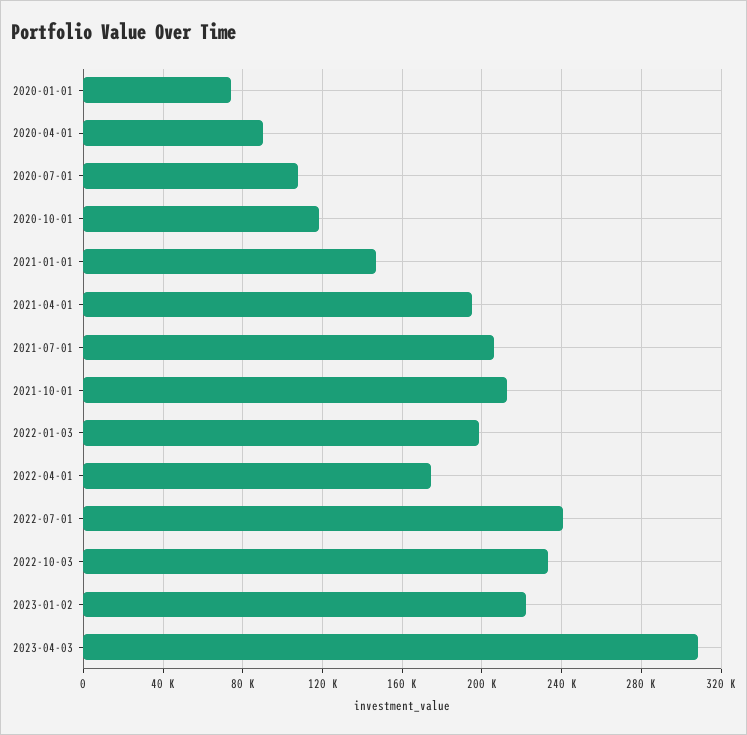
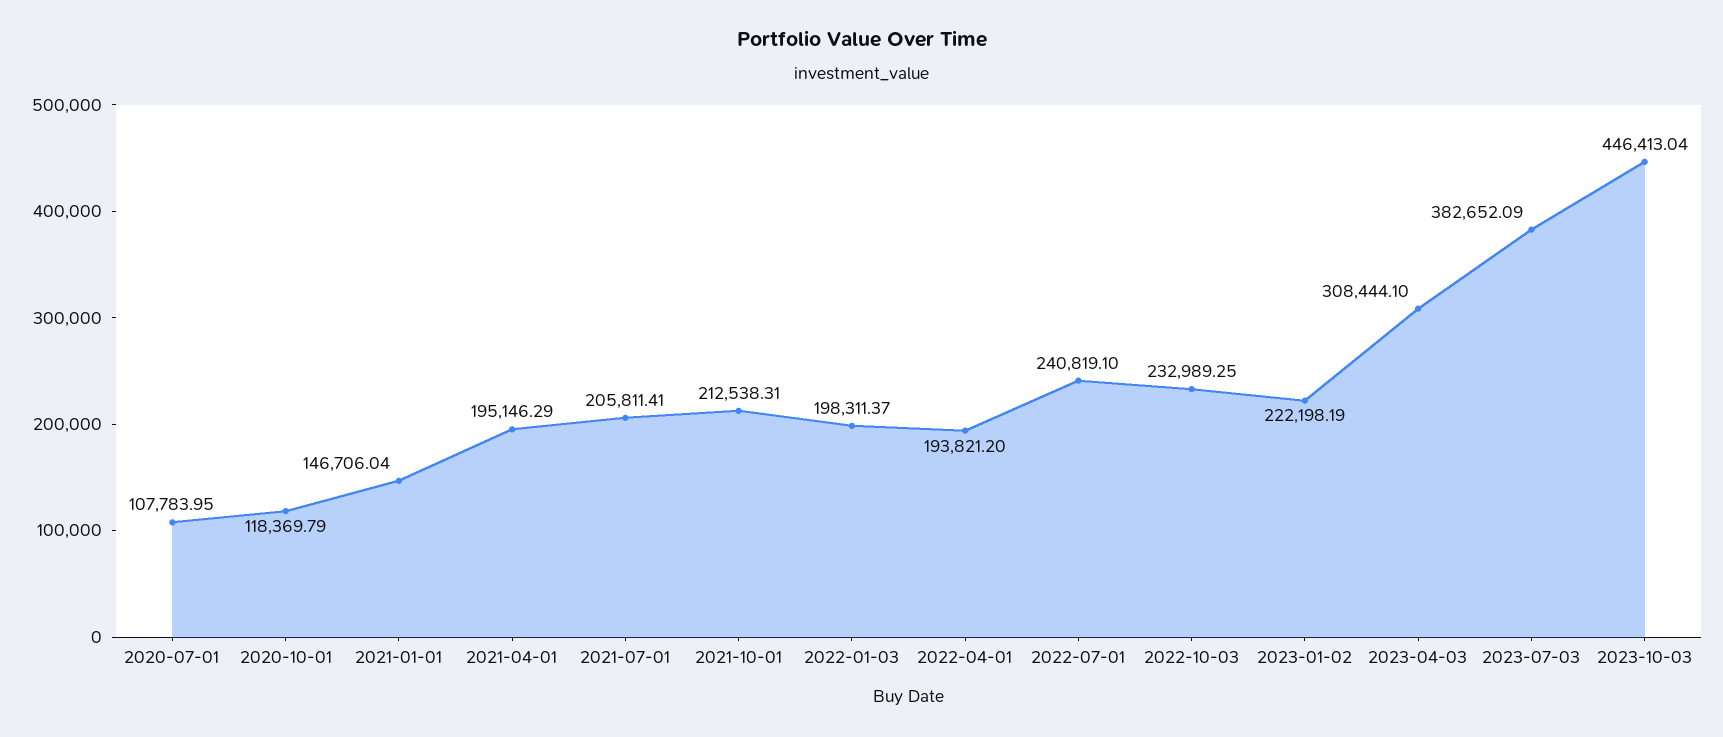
2020-01-01: 75000 -> none
2020-04-01: 90000 -> none
2022-04-01: 175000 -> 193821.2
2023-07-03: none -> 382652.09
2023-10-03: none -> 446413.04

